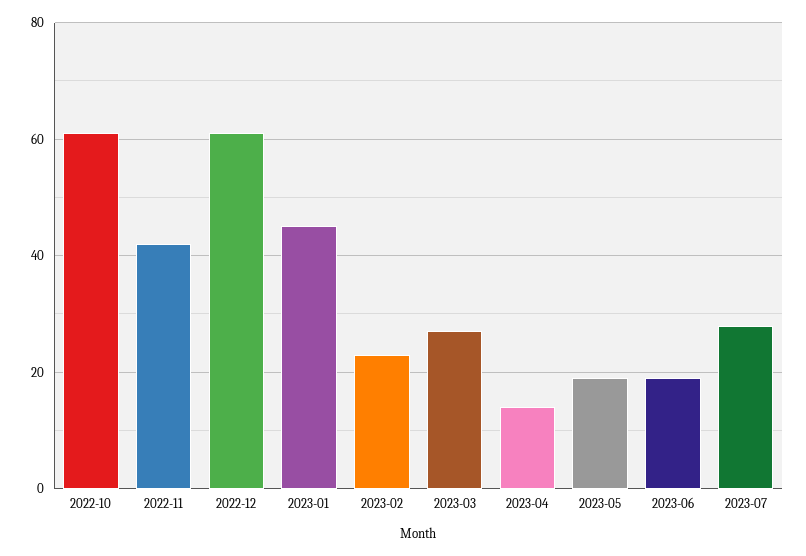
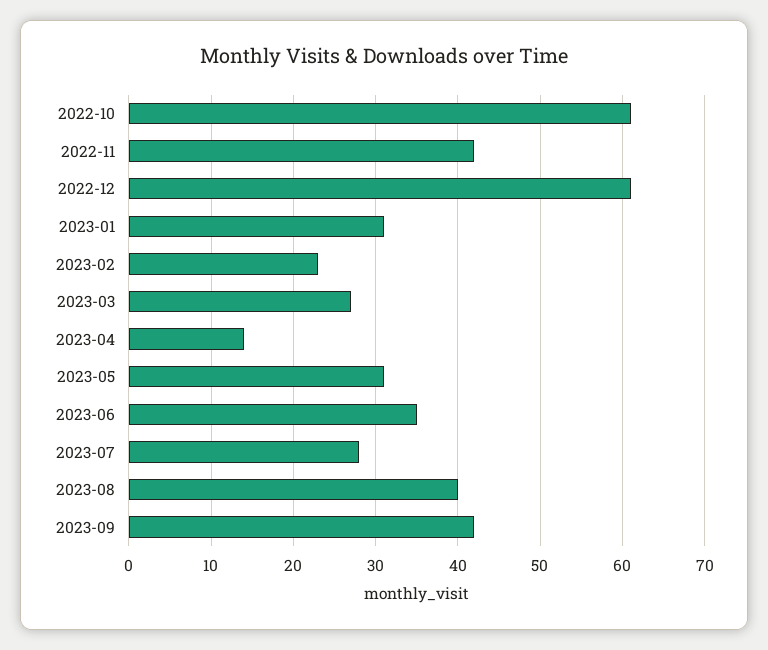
2023-01: 45 -> 31
2023-05: 20 -> 31
2023-06: 20 -> 35
2023-08: none -> 40
2023-09: none -> 42

